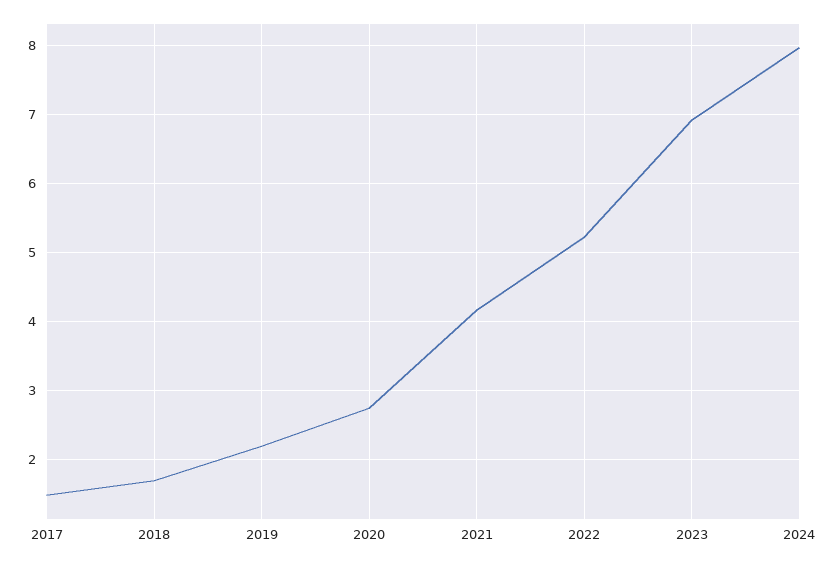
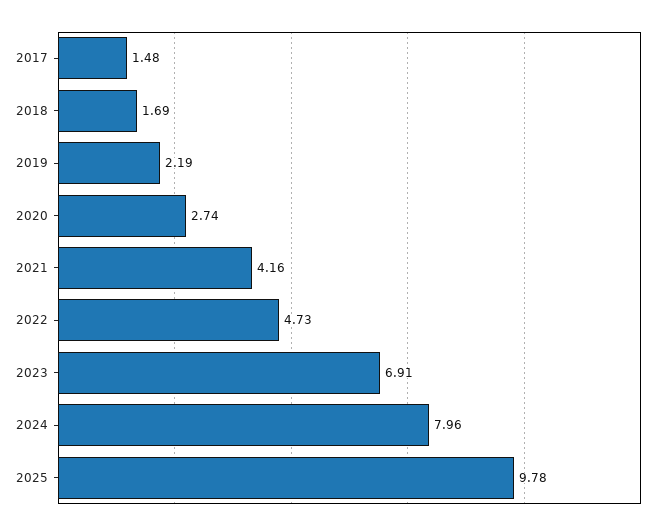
2022: 5.2 -> 4.73
2025: none -> 9.78

